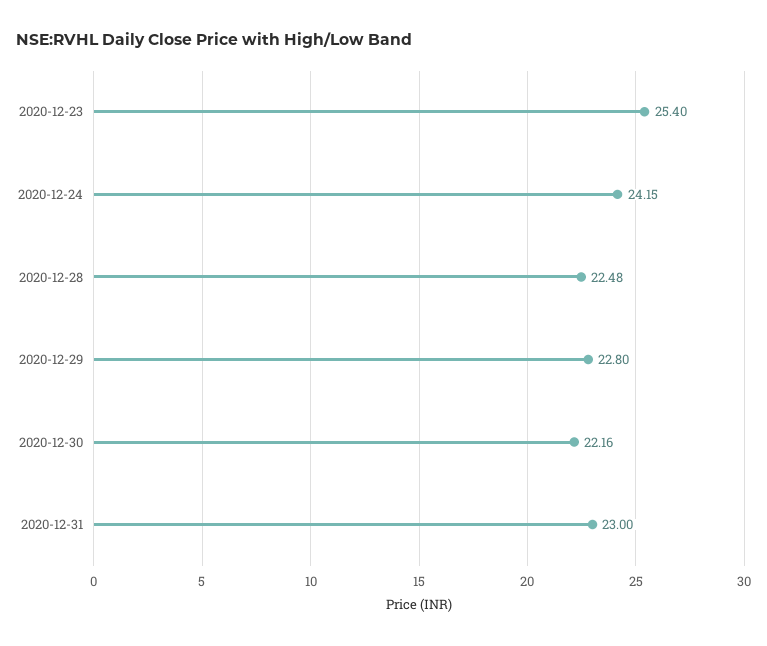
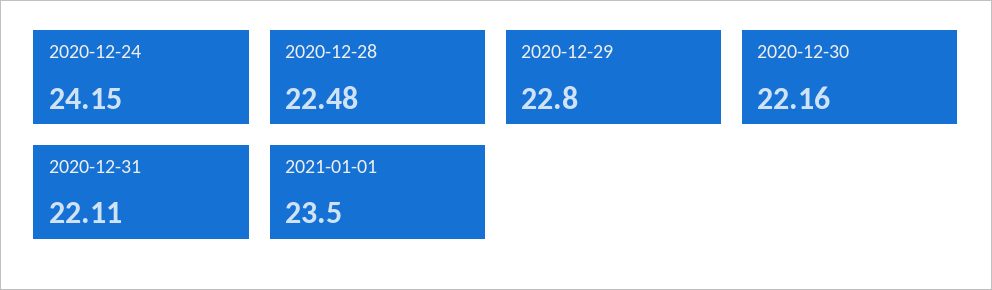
2020-12-23: 25.4 -> none
2020-12-31: 23 -> 22.11
2021-01-01: none -> 23.5

